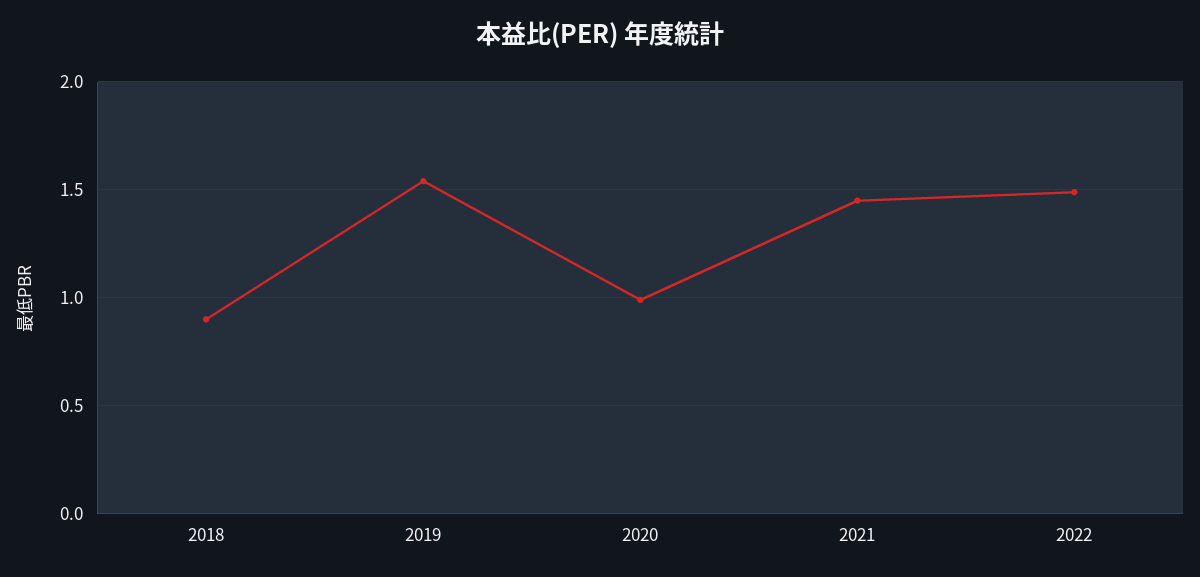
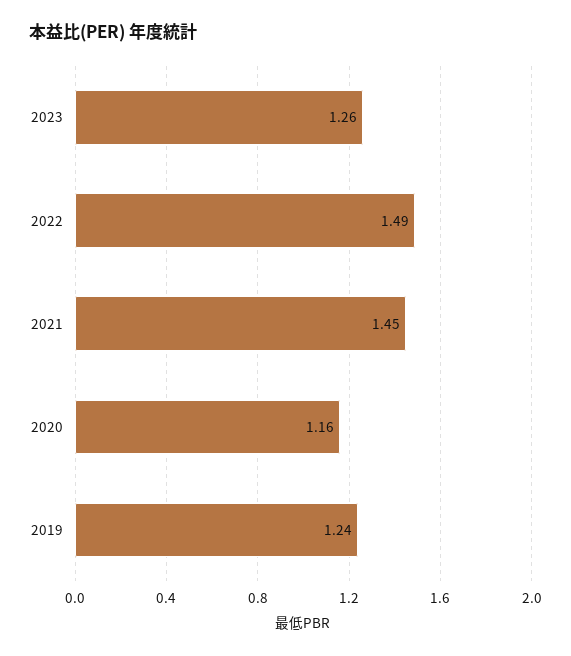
2018: 0.9 -> none
2019: 1.55 -> 1.24
2020: 1 -> 1.16
2023: none -> 1.26

